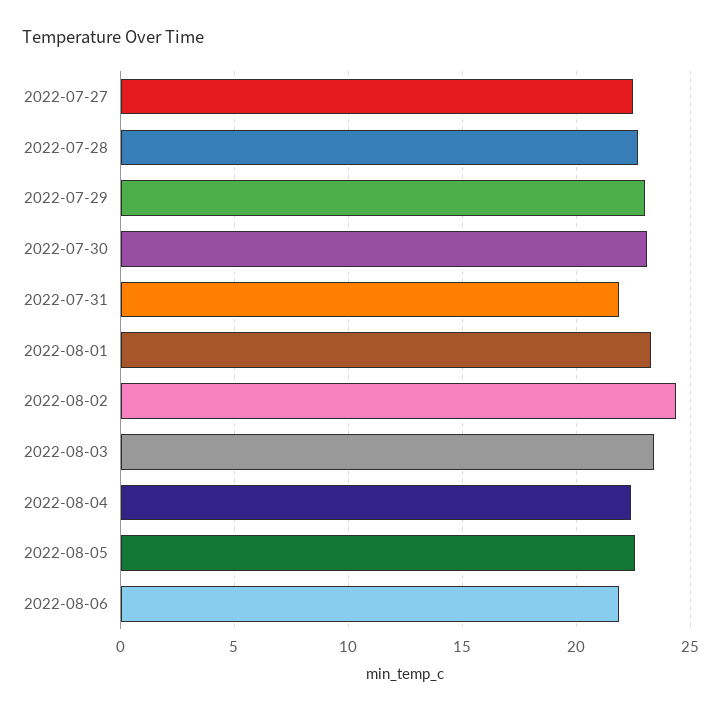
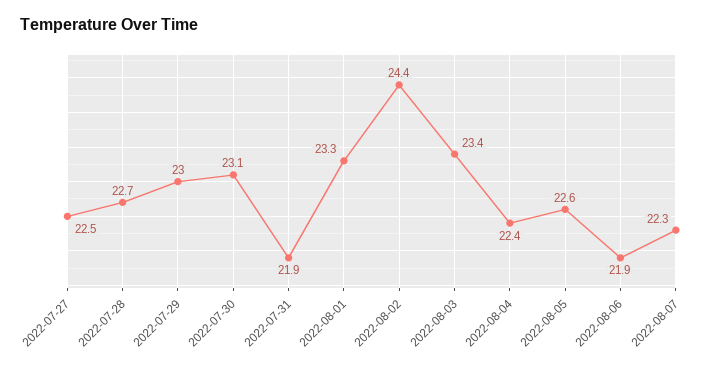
2022-08-07: none -> 22.3

